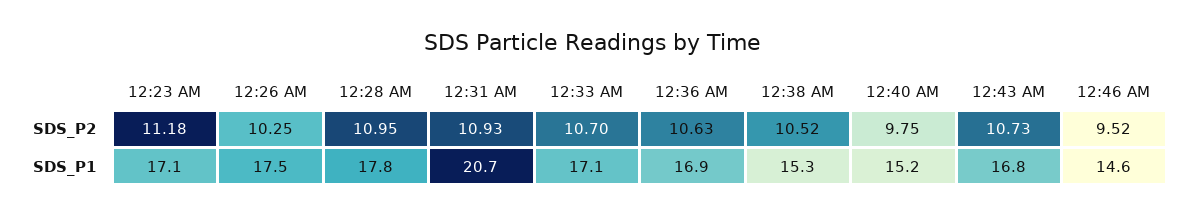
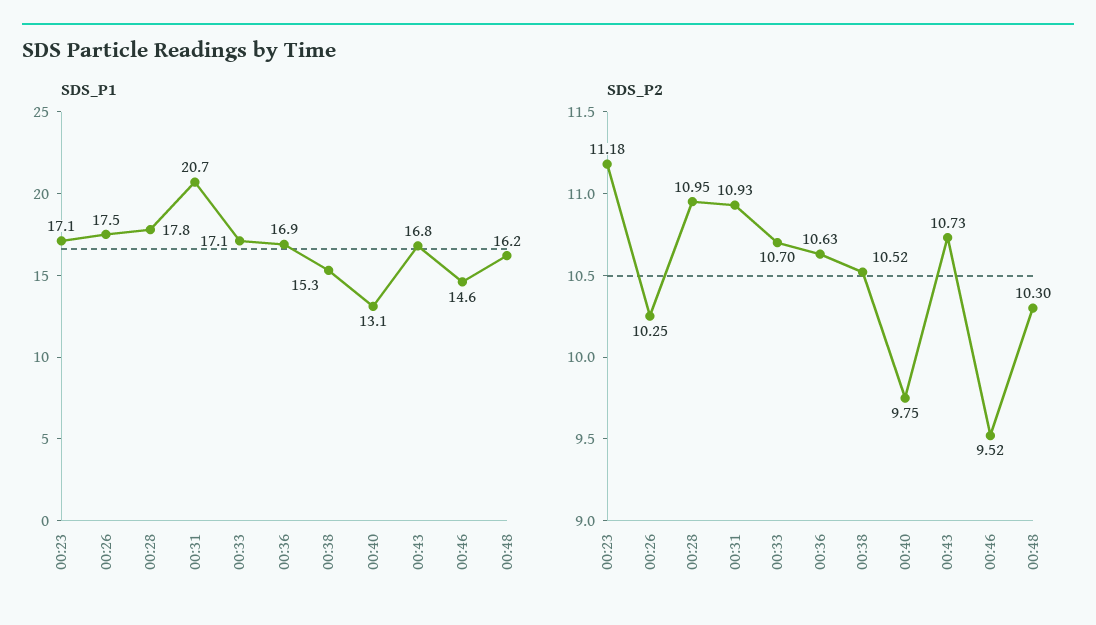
SDS_P1, 12:40 AM: 15.2 -> 13.1
SDS_P1, 00:48: none -> 16.2
SDS_P2, 00:48: none -> 10.3

